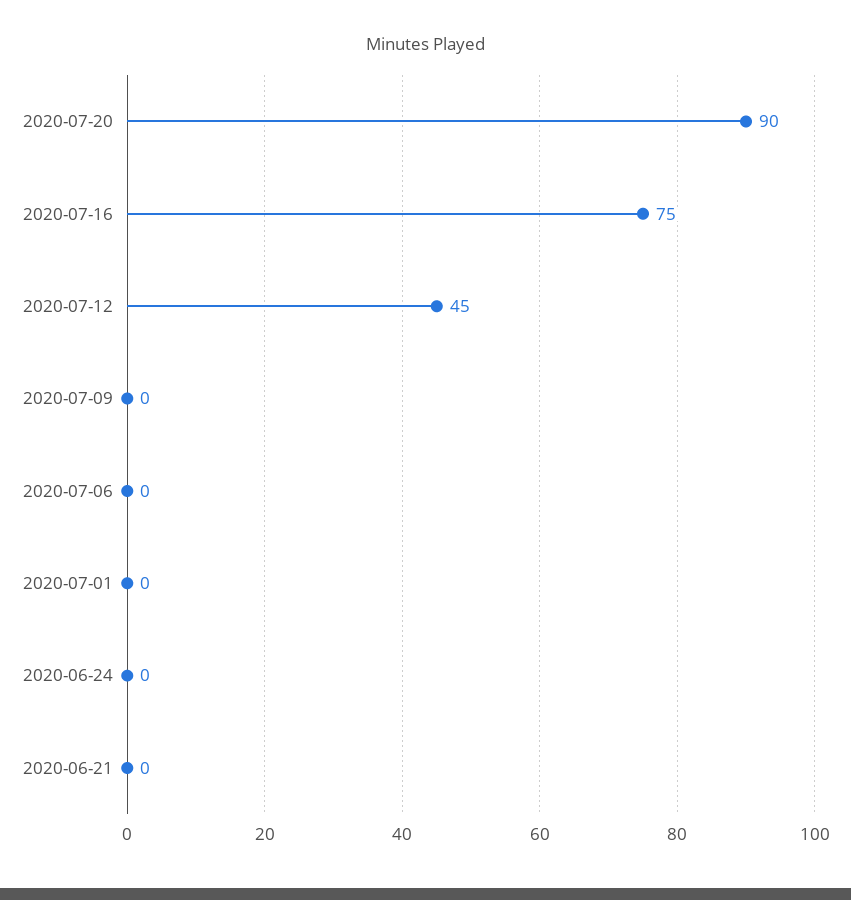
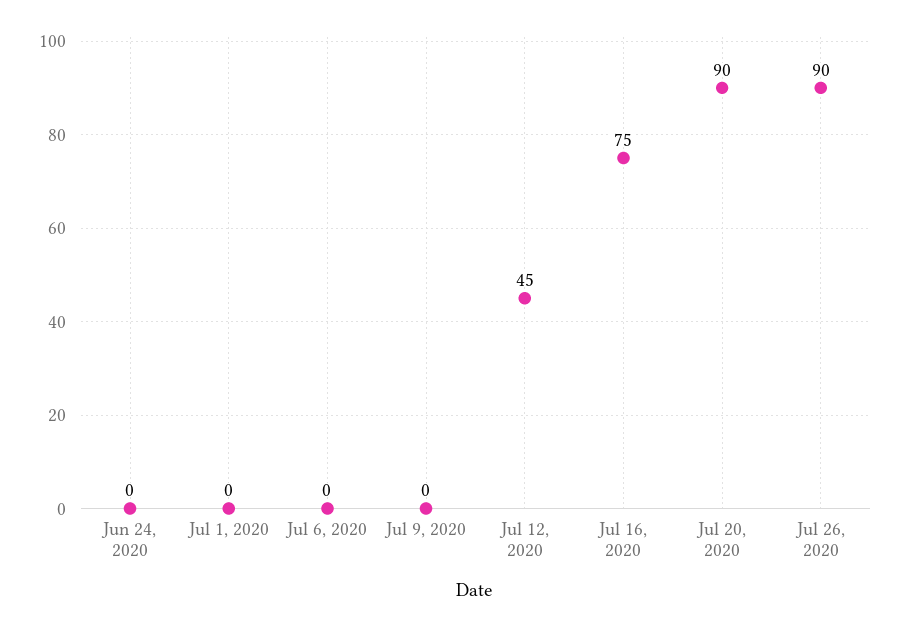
2020-06-21: 0 -> none
Jul 26, 2020: none -> 90

